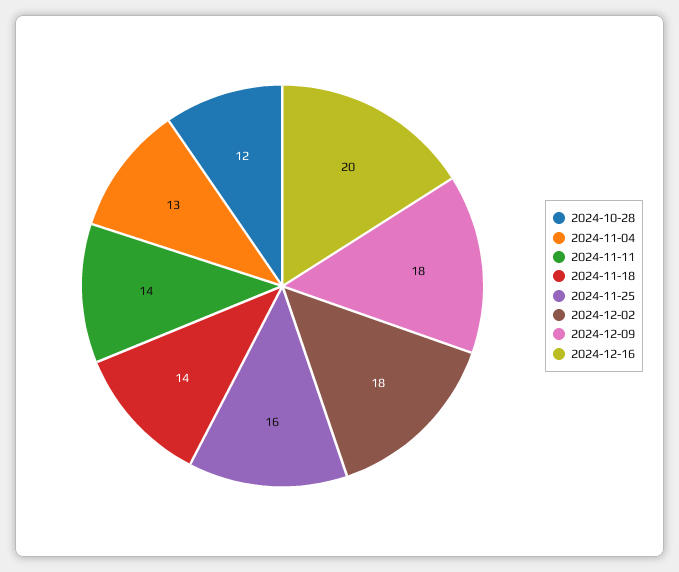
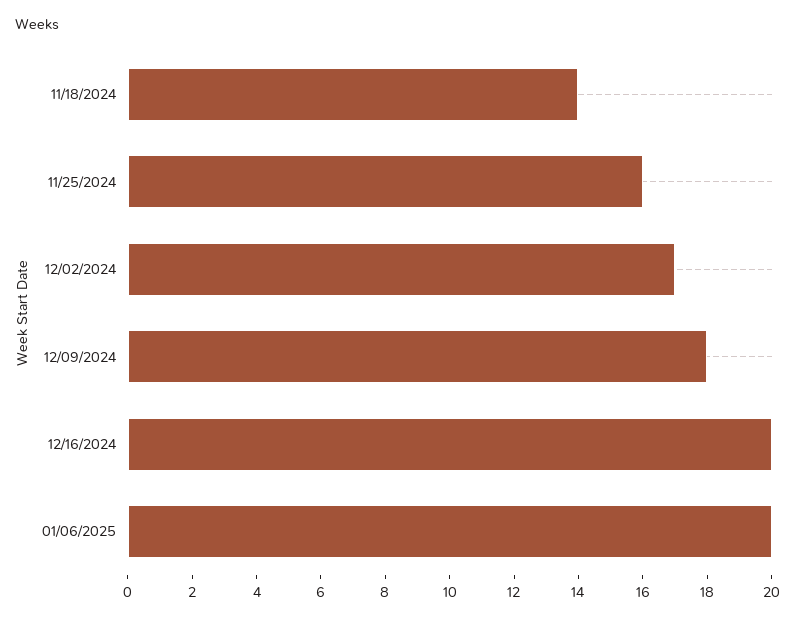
2024-10-28: 12 -> none
2024-11-04: 13 -> none
2024-11-11: 14 -> none
2024-12-02: 18 -> 17
01/06/2025: none -> 20

